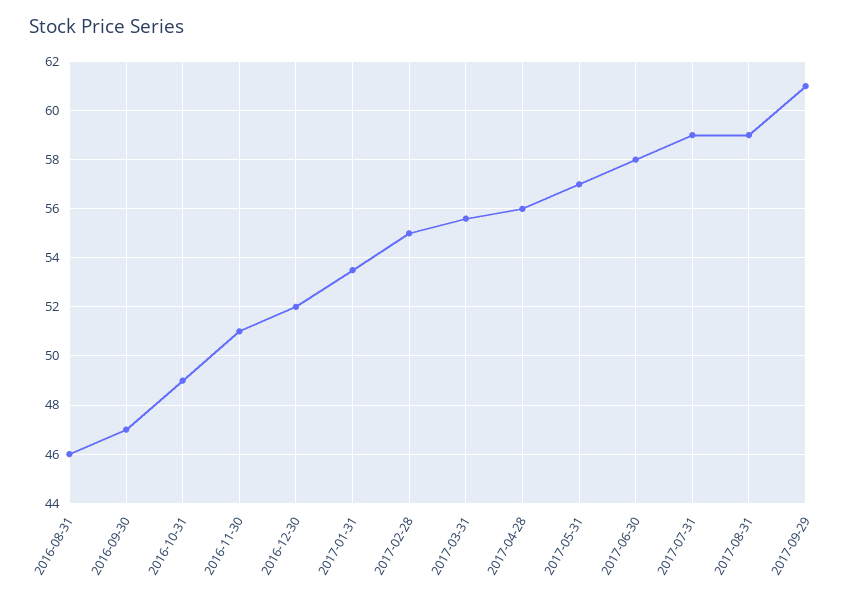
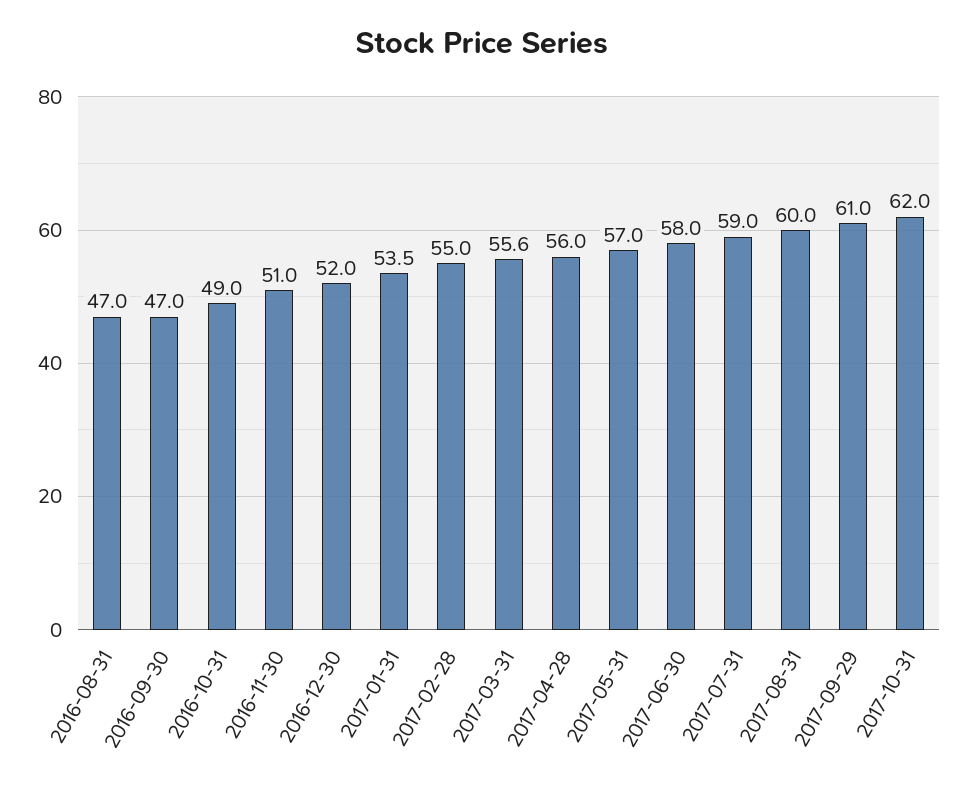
2016-08-31: 46 -> 47
2017-08-31: 59 -> 60
2017-10-31: none -> 62

